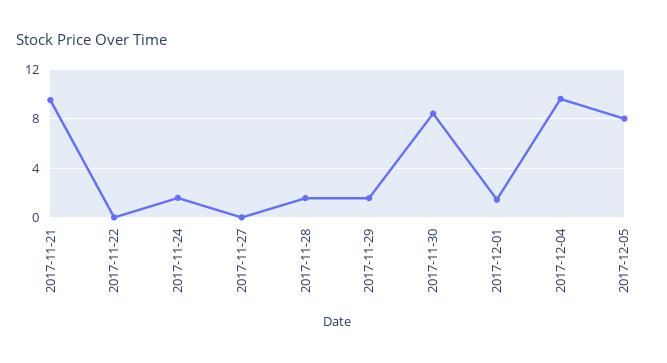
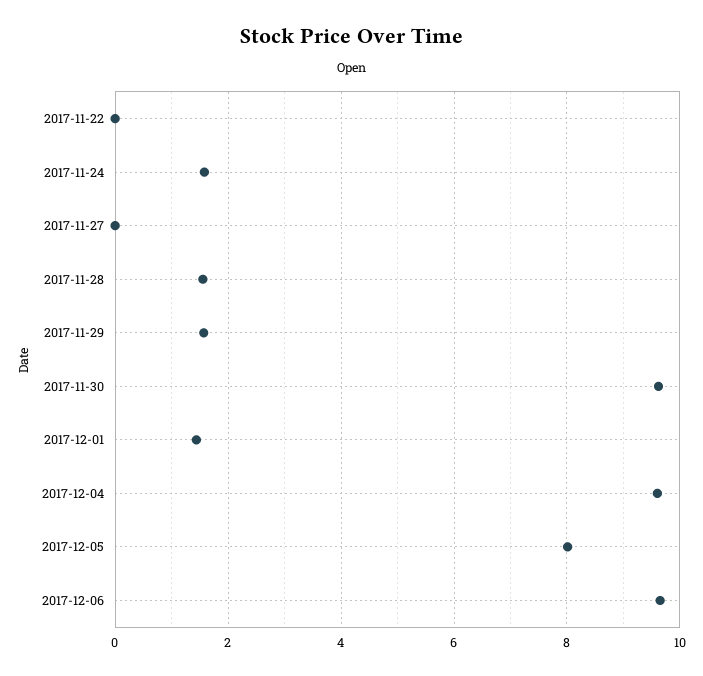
2017-11-21: 9.5 -> none
2017-11-30: 8.5 -> 9.6
2017-12-06: none -> 9.6

